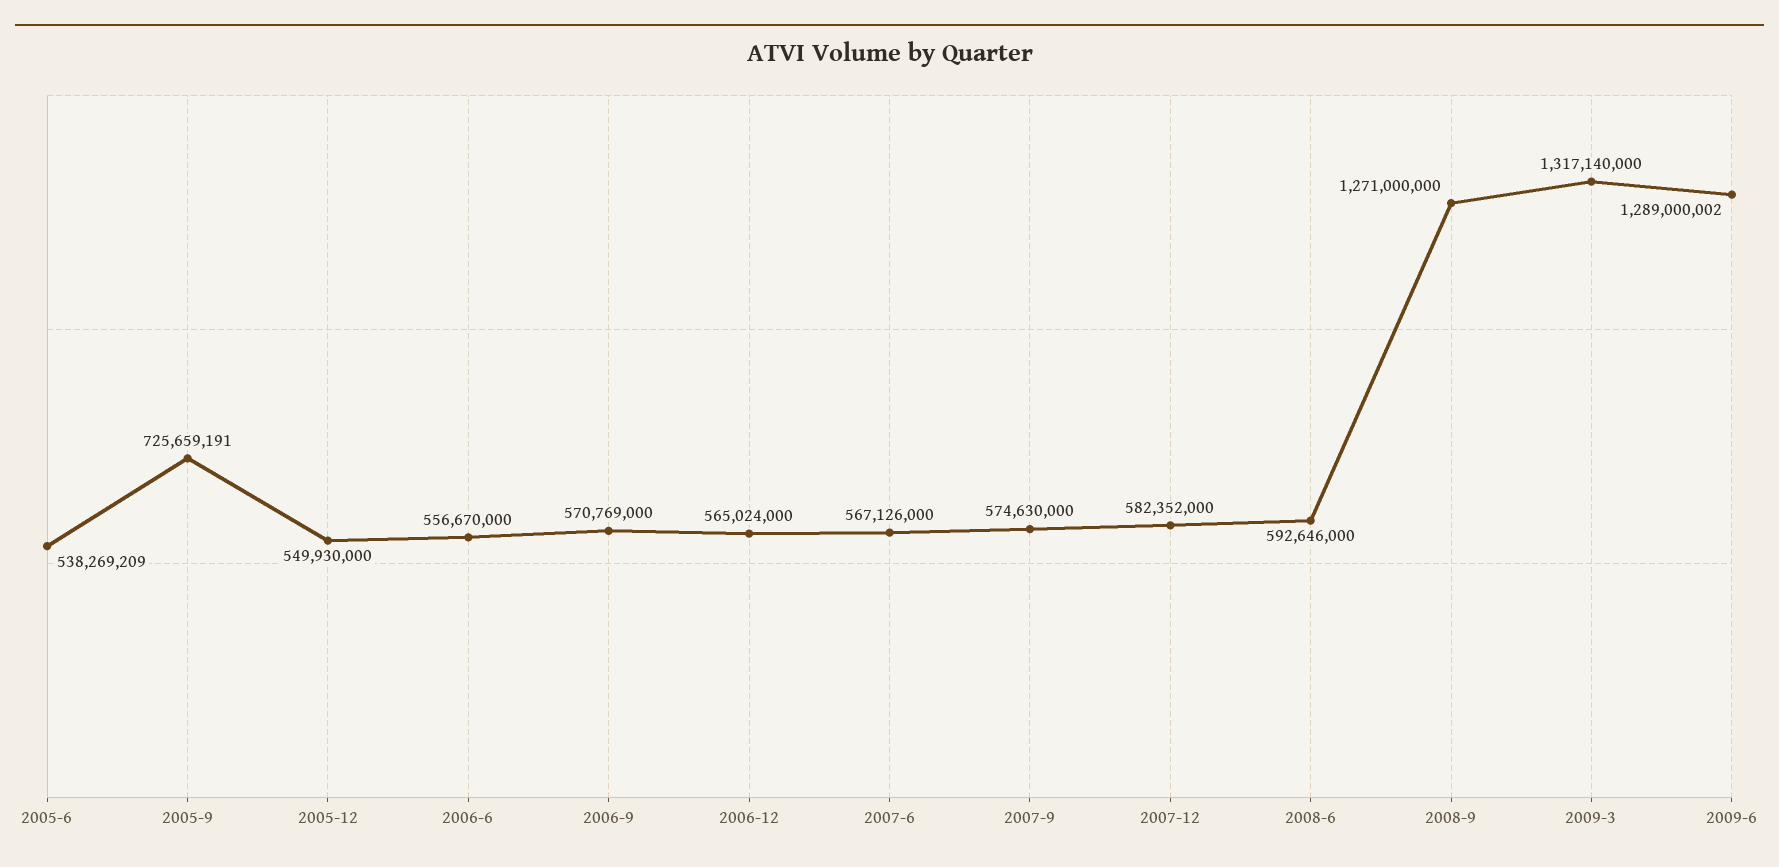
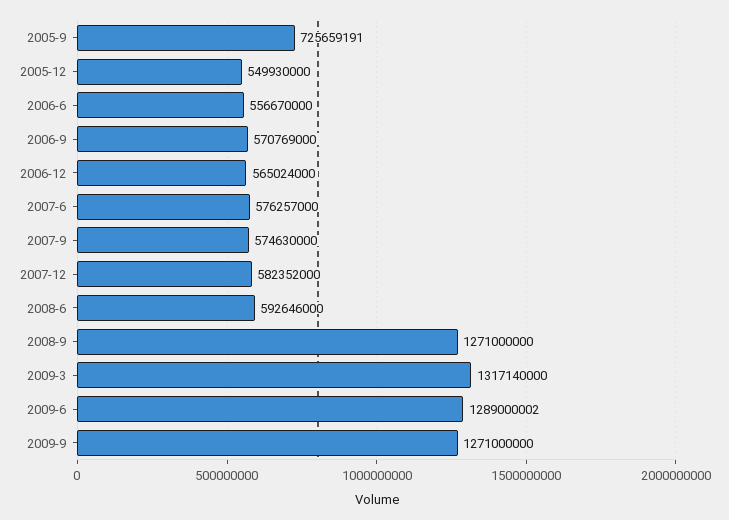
2005-6: 538269209 -> none
2007-6: 567126000 -> 576257000
2009-9: none -> 1271000000

